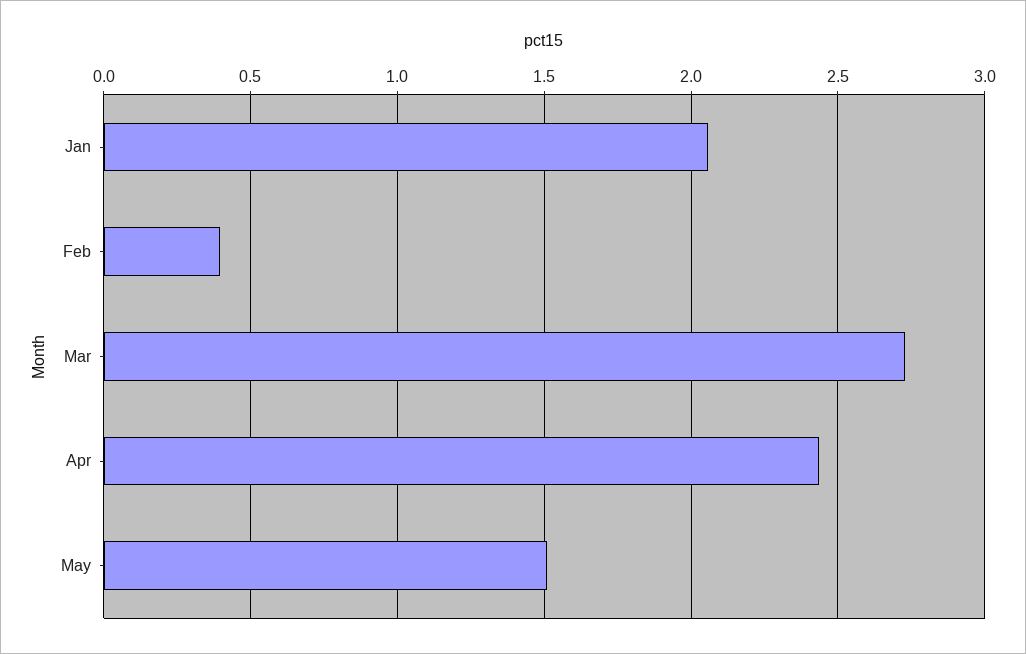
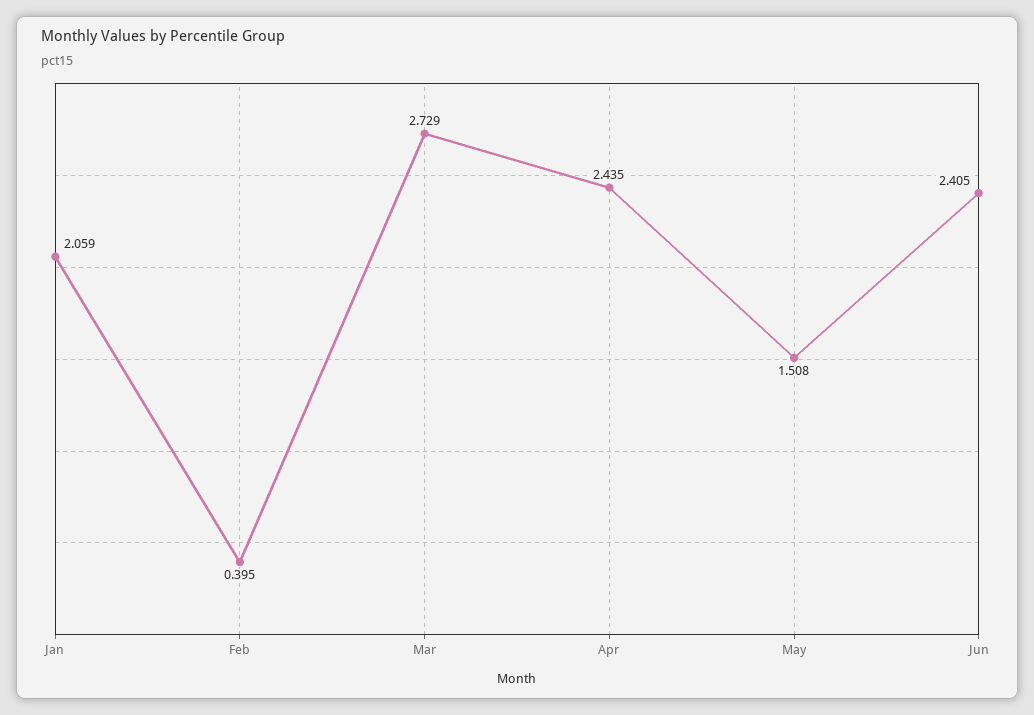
Jun: none -> 2.405

